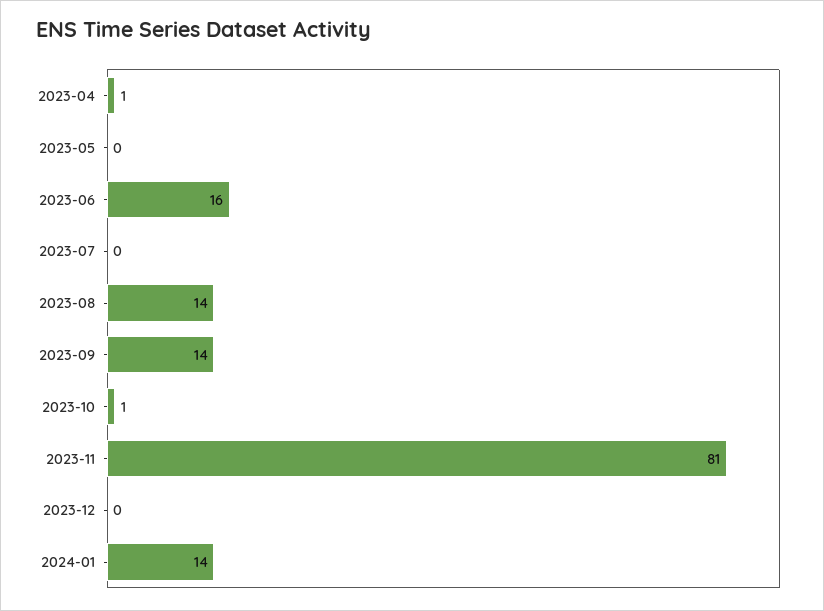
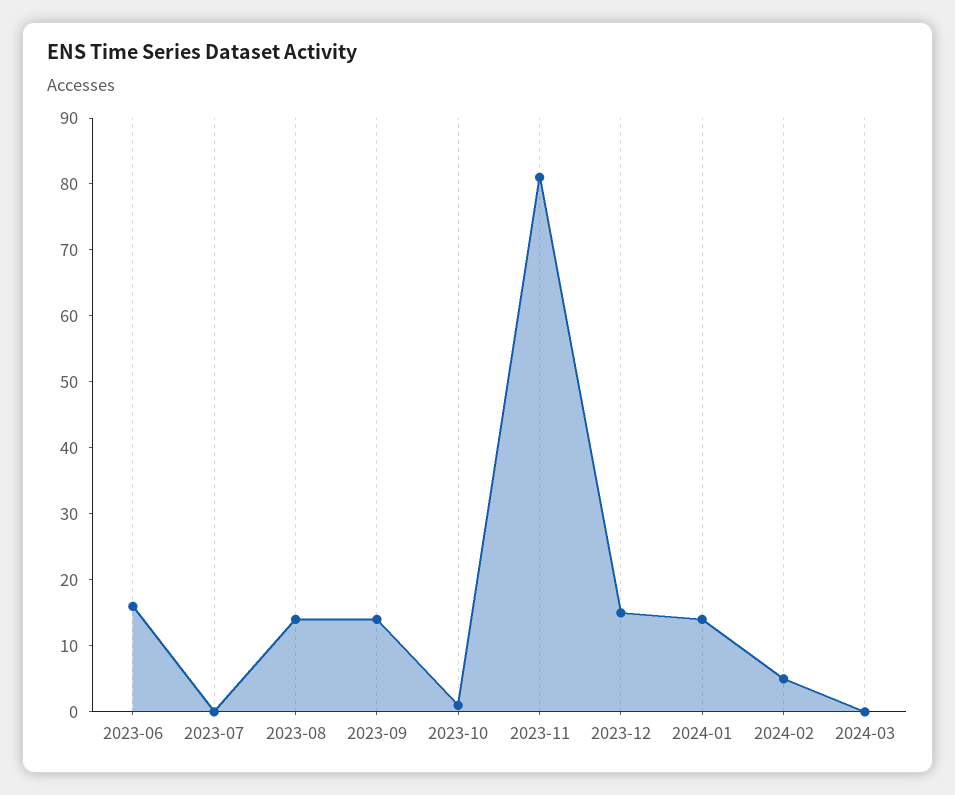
2023-04: 1 -> none
2023-05: 0 -> none
2023-12: 0 -> 15
2024-02: none -> 5
2024-03: none -> 0

